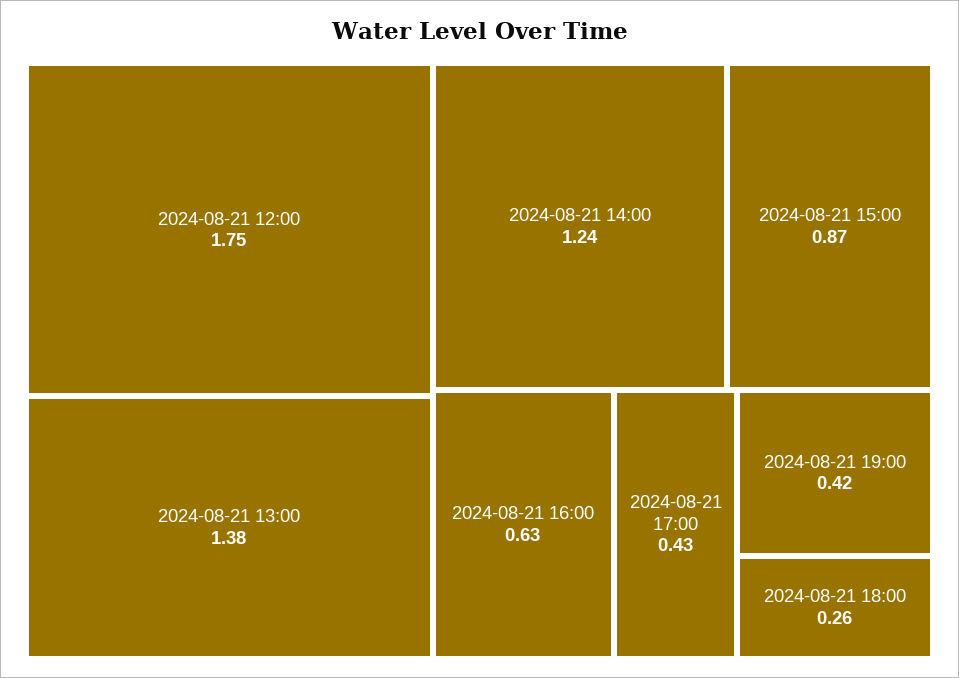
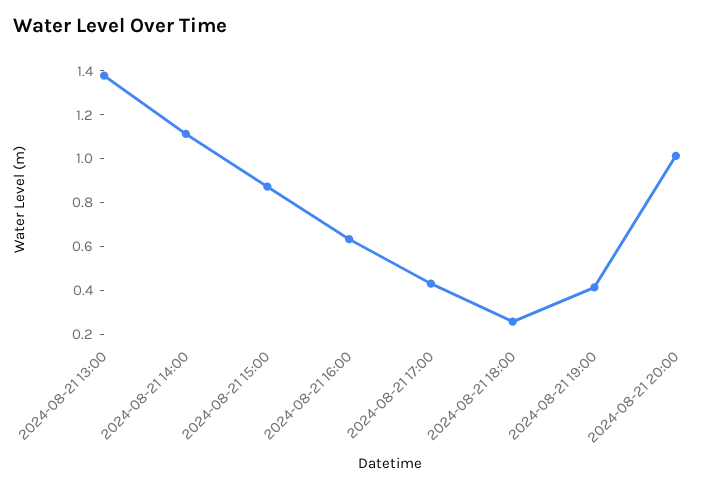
2024-08-21 12:00: 1.75 -> none
2024-08-21 14:00: 1.24 -> 1.1
2024-08-21 20:00: none -> 1

